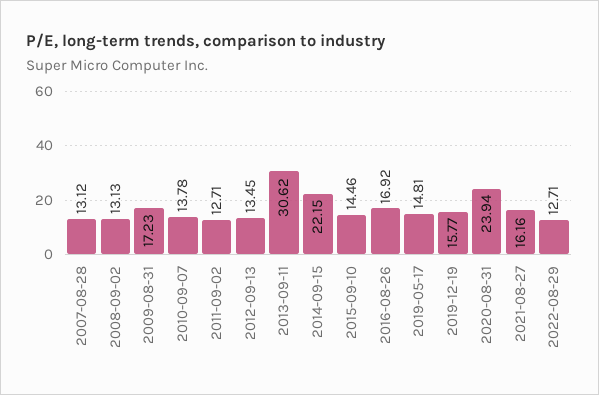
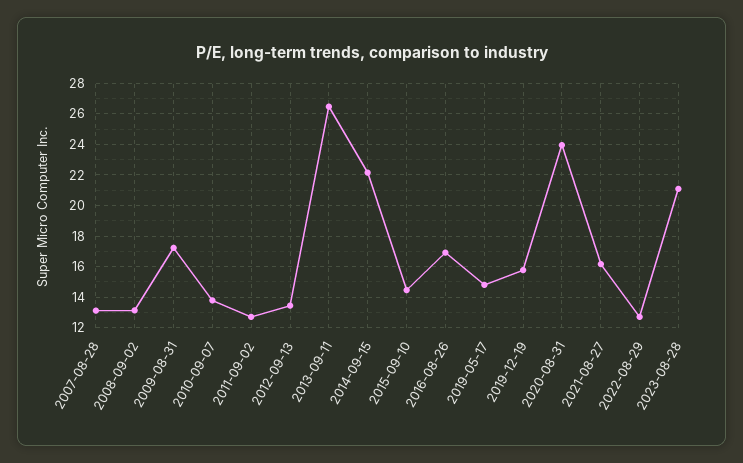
2013-09-11: 30.62 -> 26.5
2023-08-28: none -> 21

